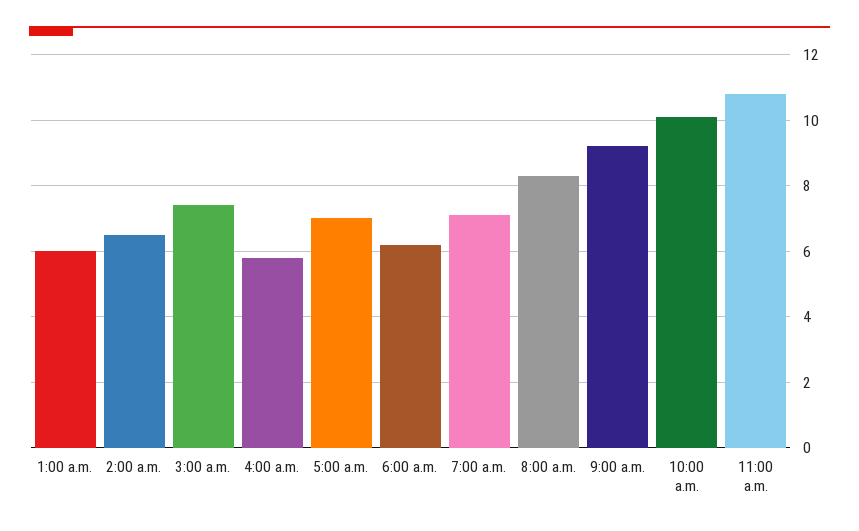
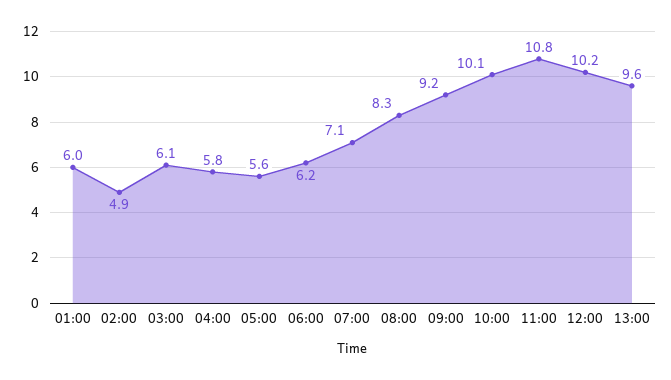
2:00 a.m.: 6.5 -> 4.9
3:00 a.m.: 7.5 -> 6.1
5:00 a.m.: 7 -> 5.6
12:00: none -> 10.2
13:00: none -> 9.6

